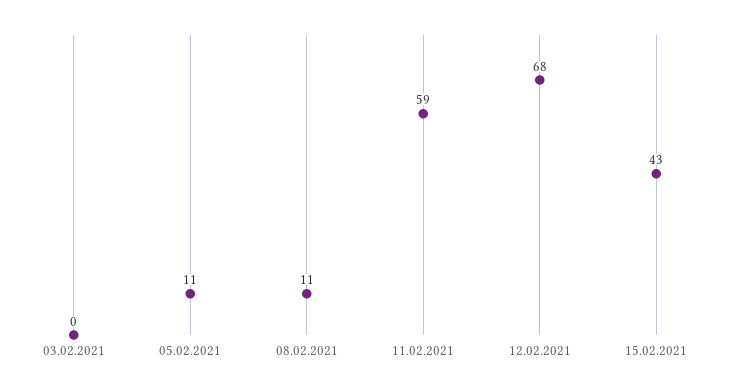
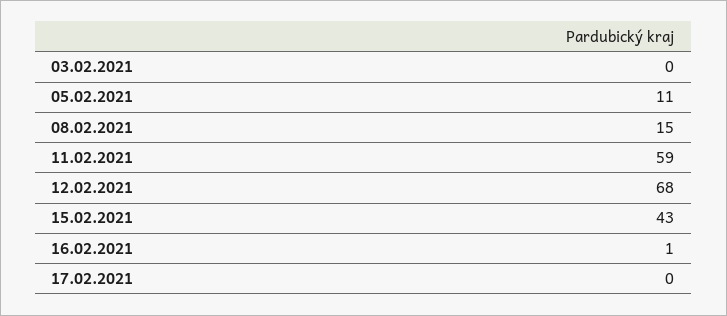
08.02.2021: 11 -> 15
16.02.2021: none -> 1
17.02.2021: none -> 0

